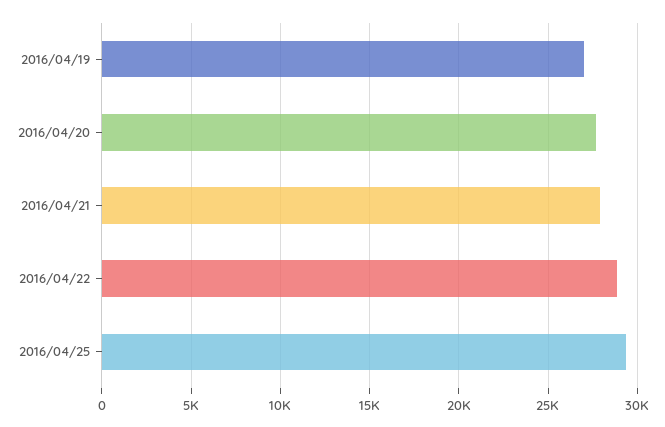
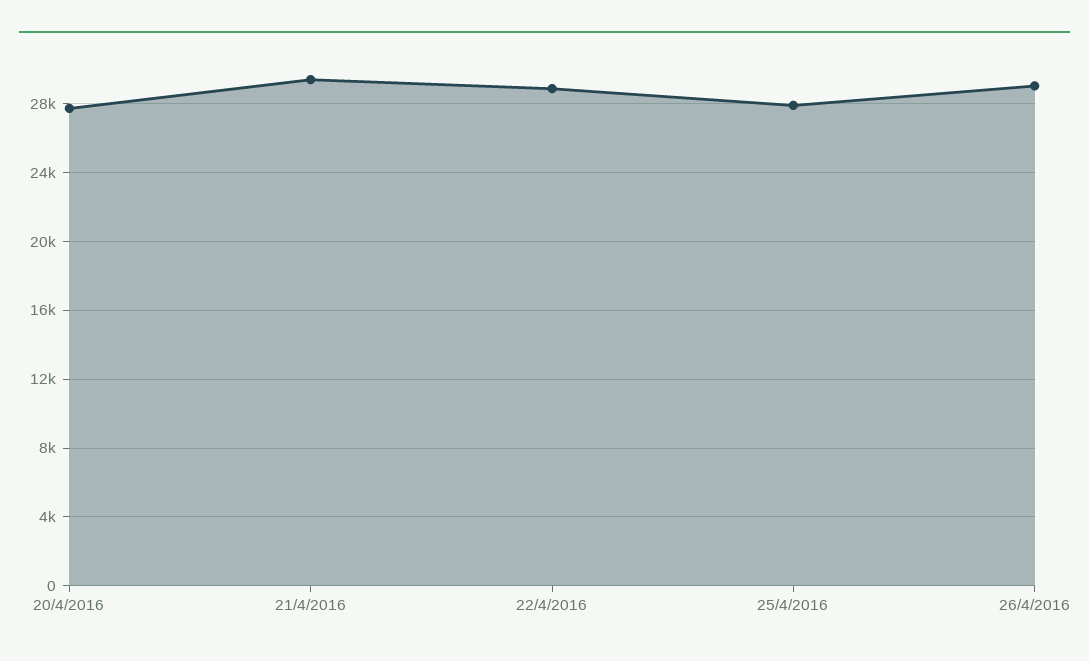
2016/04/19: 27000 -> none
2016/04/21: 28000 -> 29500
2016/04/25: 29500 -> 28000
26/4/2016: none -> 29000

